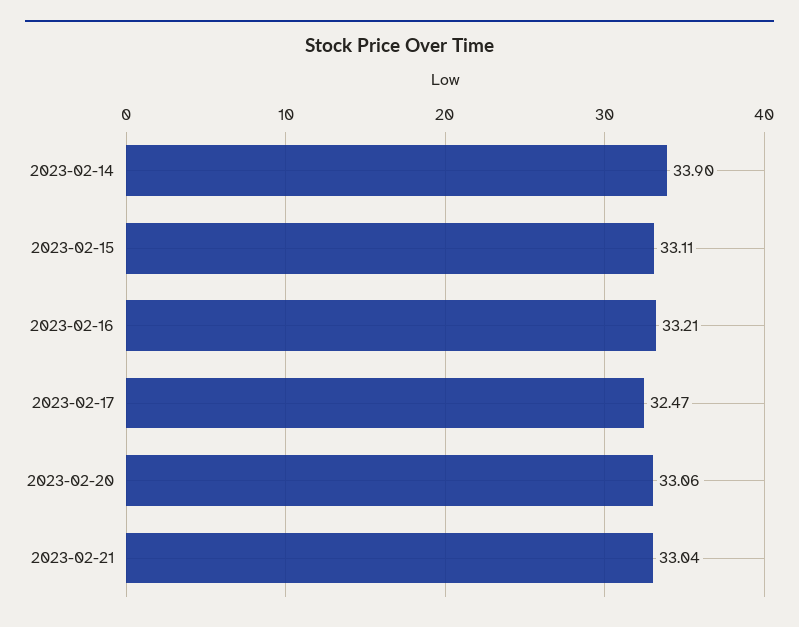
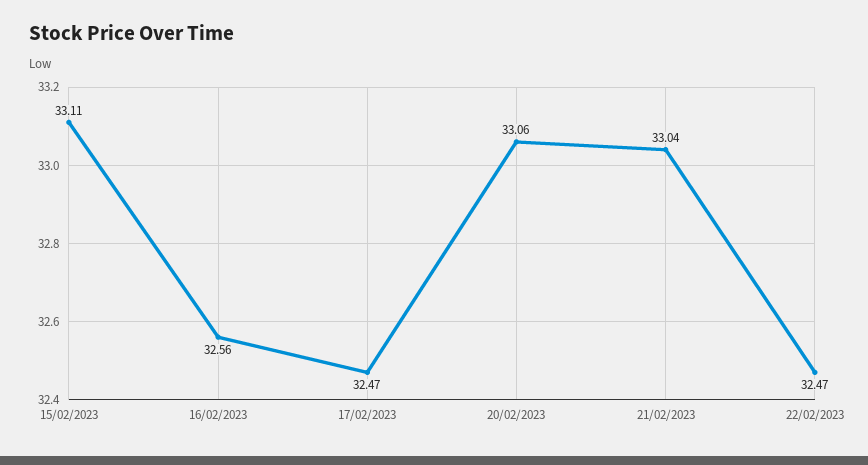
2023-02-14: 33.9 -> none
2023-02-16: 33.21 -> 32.56
22/02/2023: none -> 32.47

